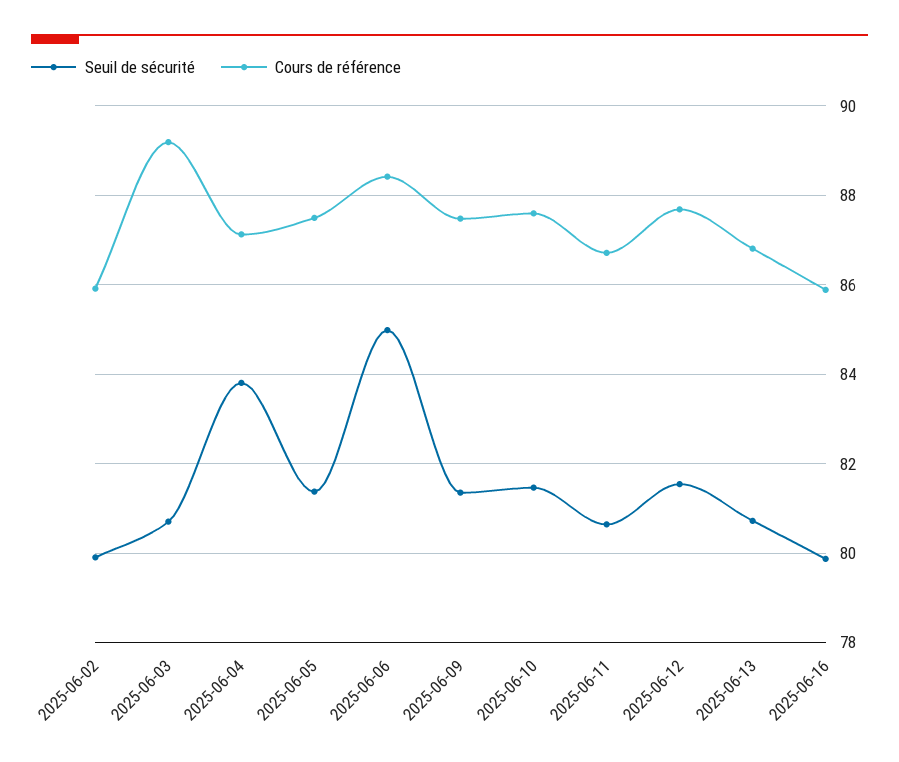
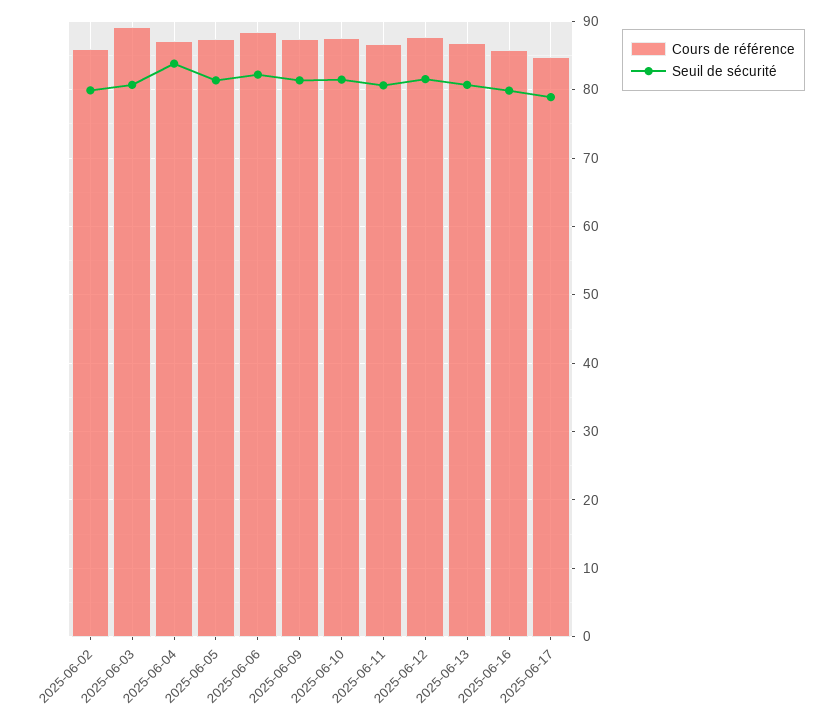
Seuil de sécurité, 2025-06-06: 85 -> 82
Cours de référence, 2025-06-17: none -> 85
Seuil de sécurité, 2025-06-17: none -> 79

